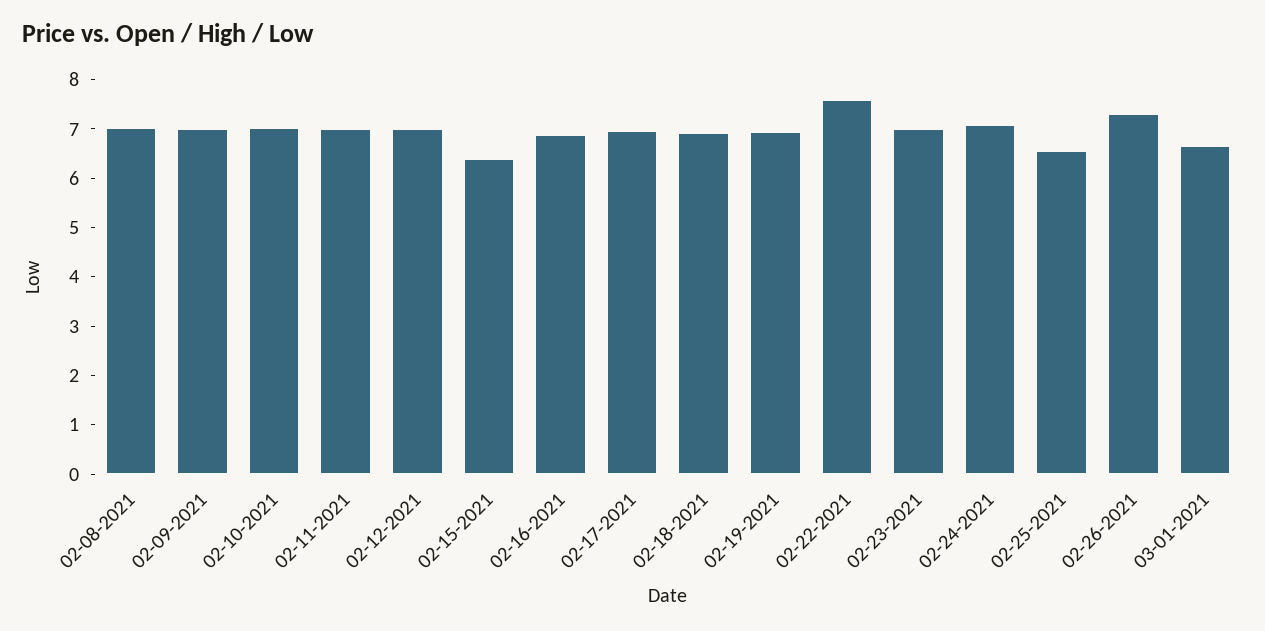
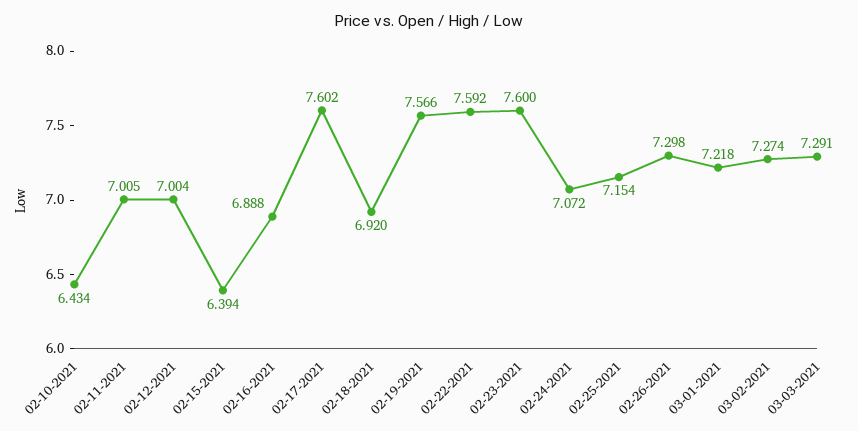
02-08-2021: 7 -> none
02-09-2021: 7 -> none
02-10-2021: 7 -> 6.434
02-17-2021: 7 -> 7.602
02-19-2021: 7 -> 7.566
02-23-2021: 7 -> 7.6
02-25-2021: 6.6 -> 7.154
03-01-2021: 6.6 -> 7.218
03-02-2021: none -> 7.274
03-03-2021: none -> 7.291

